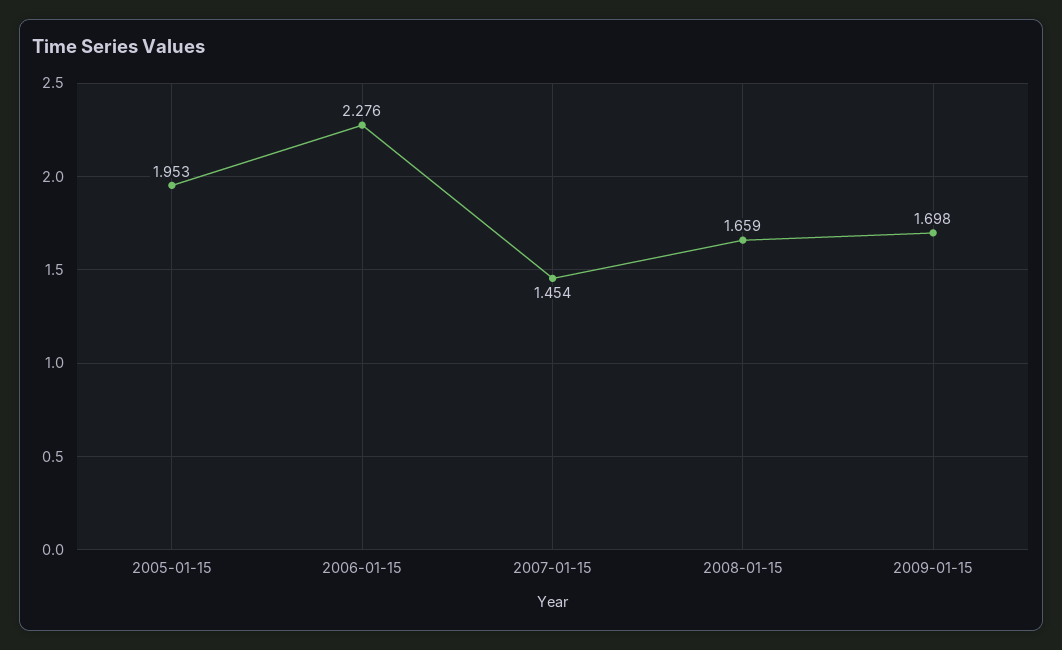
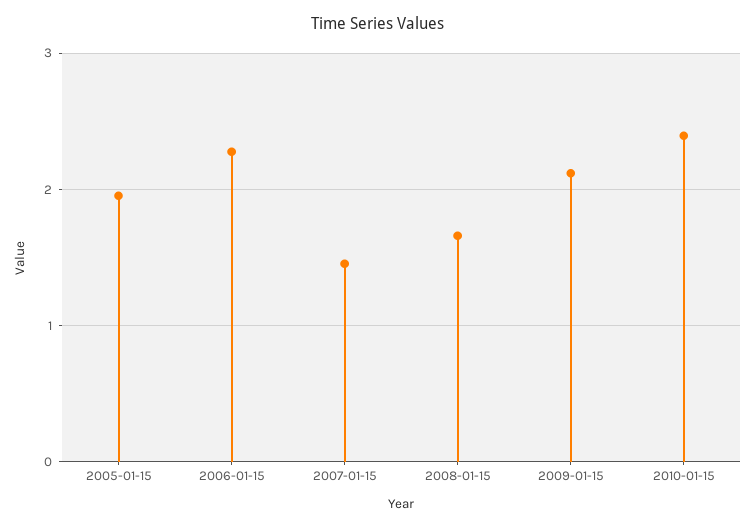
2009-01-15: 1.698 -> 2.1
2010-01-15: none -> 2.4

